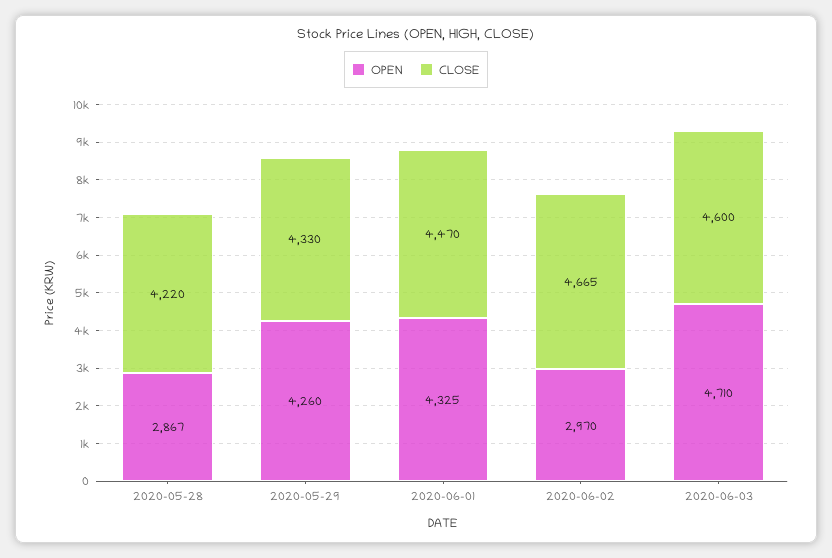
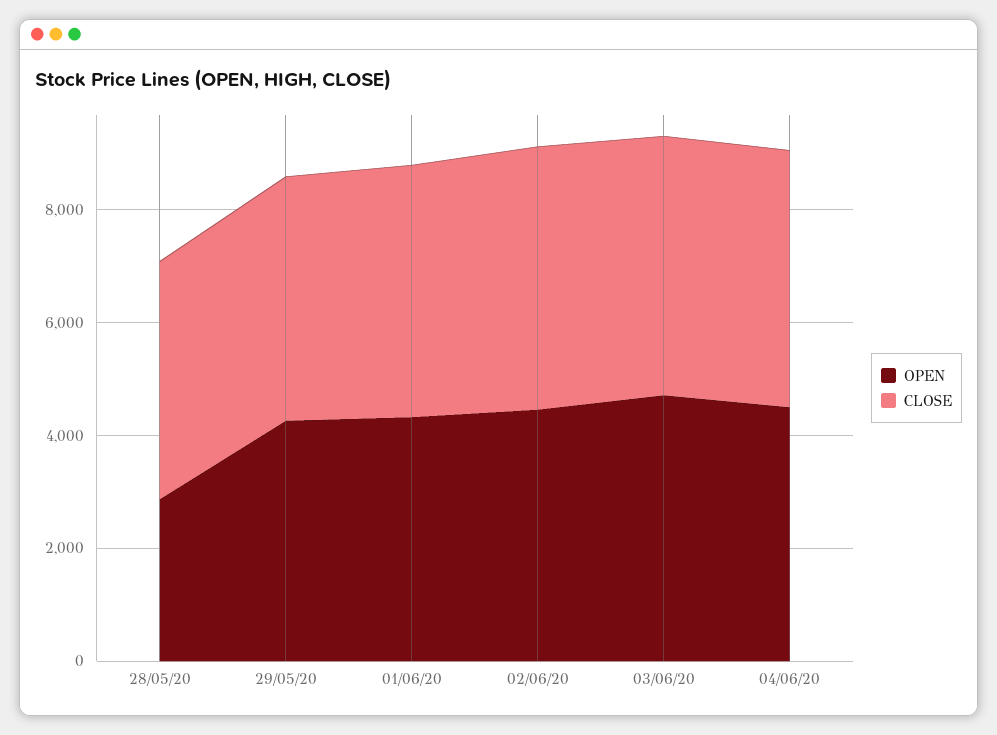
OPEN, 2020-06-02: 2970 -> 4500
OPEN, 04/06/20: none -> 4500
CLOSE, 04/06/20: none -> 4500

